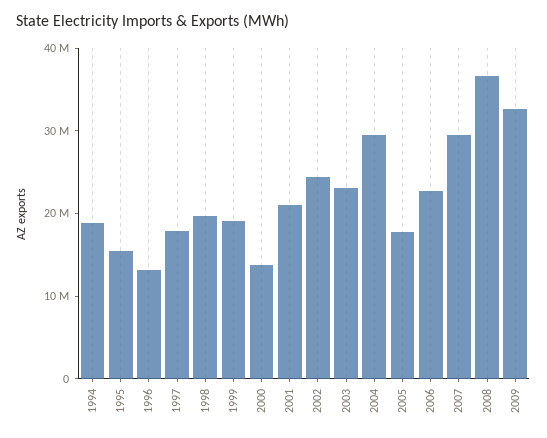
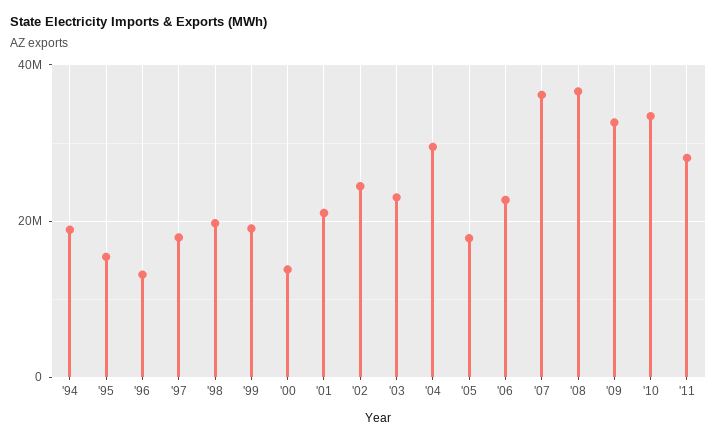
2007: 30000000 -> 36000000
'10: none -> 34000000
'11: none -> 28000000

